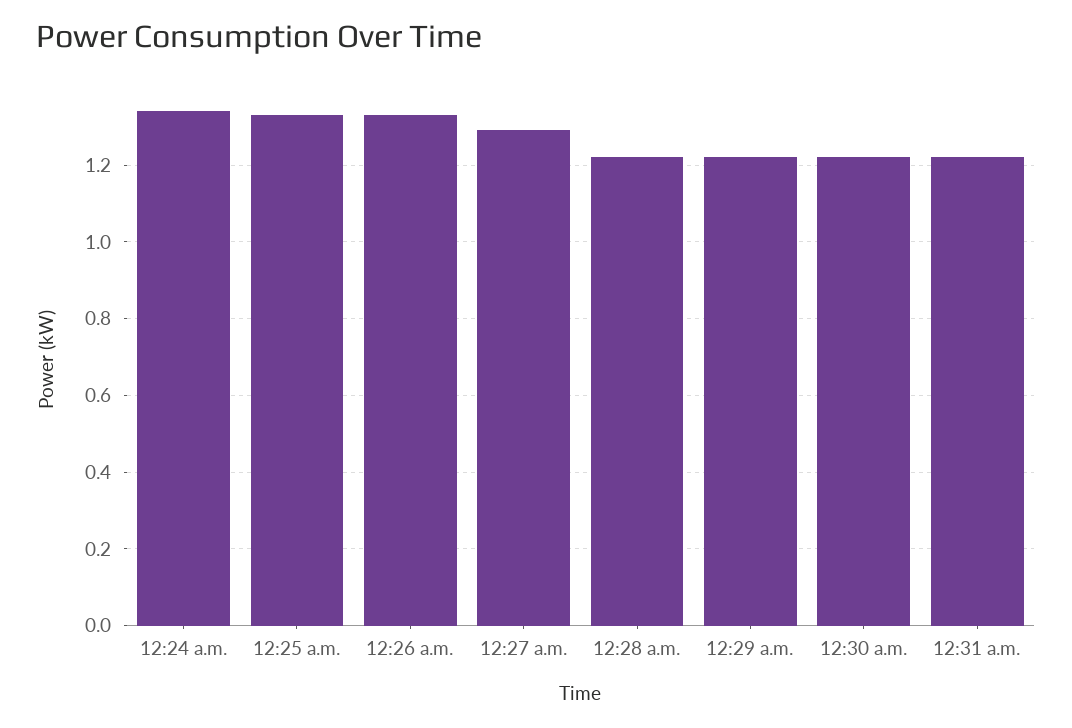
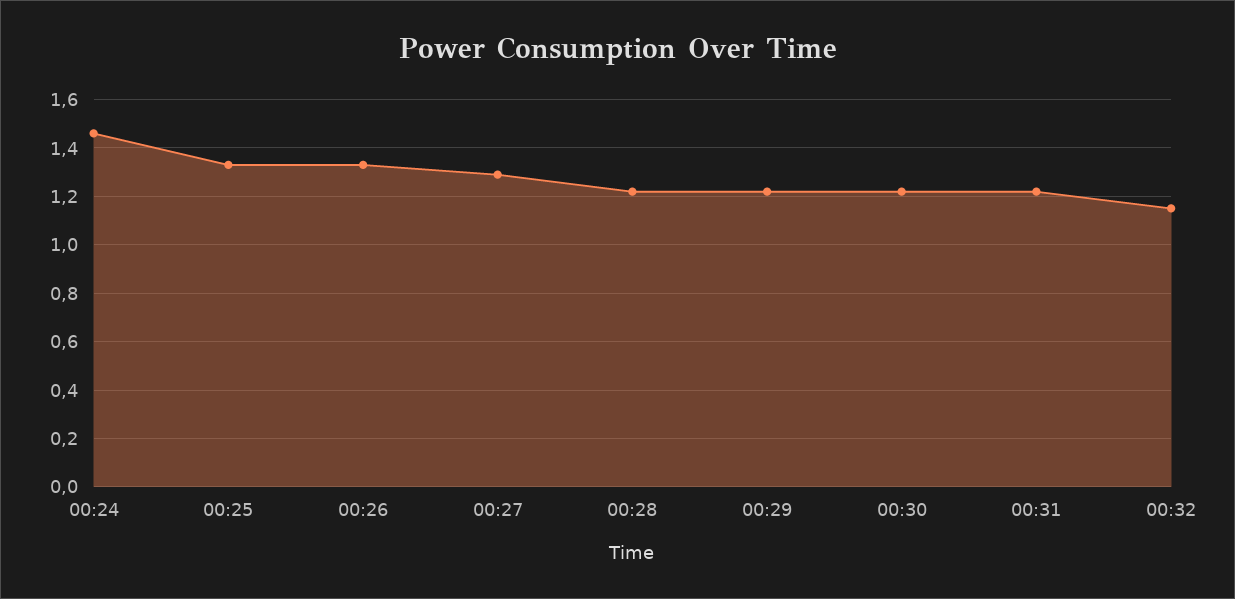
12:24 a.m.: 1.35 -> 1.45
00:32: none -> 1.15

